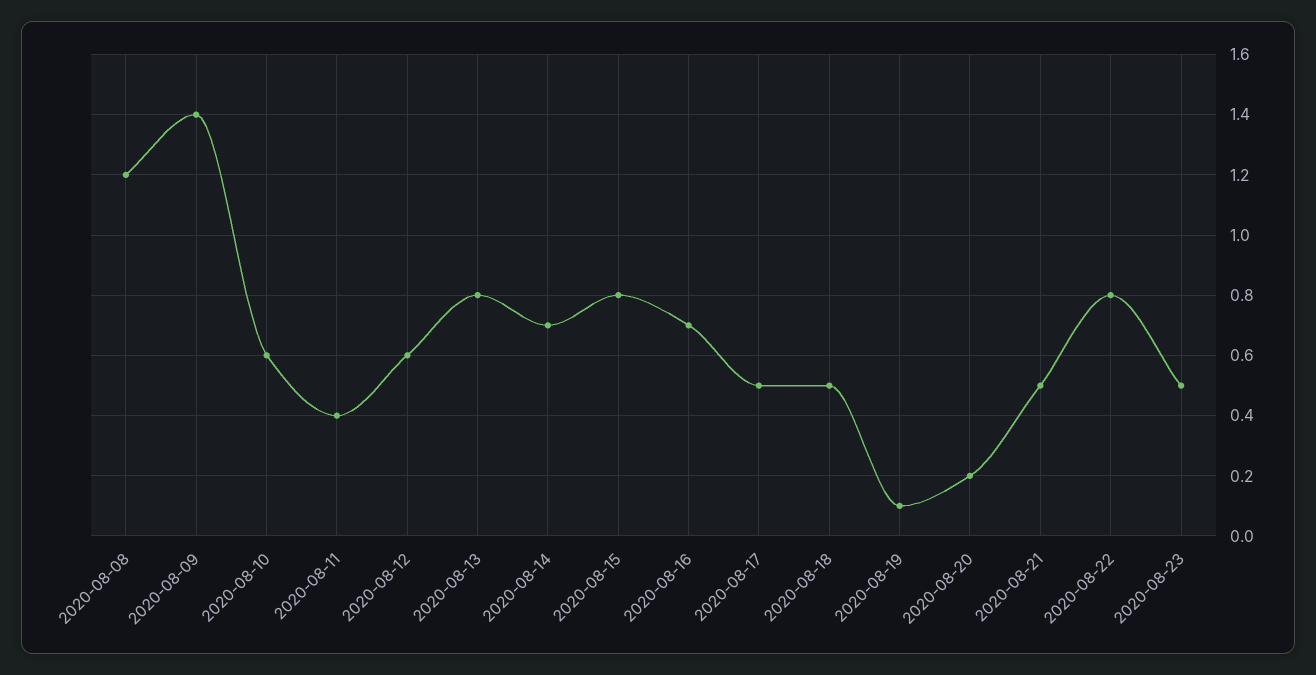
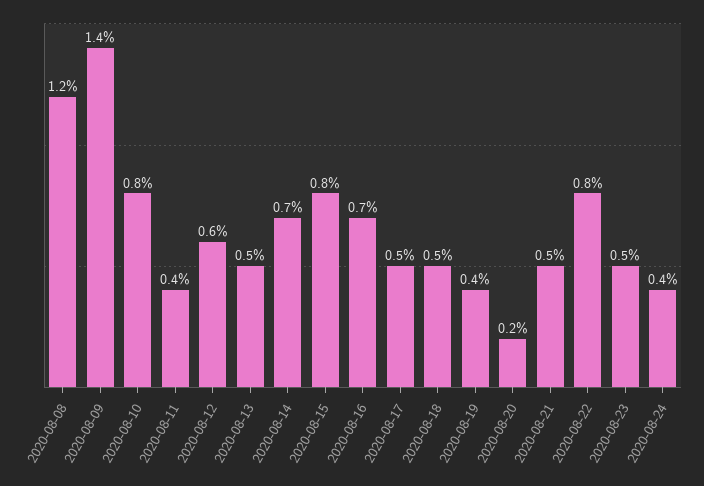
2020-08-10: 0.6 -> 0.8
2020-08-13: 0.8 -> 0.5
2020-08-19: 0.1 -> 0.4
2020-08-24: none -> 0.4

